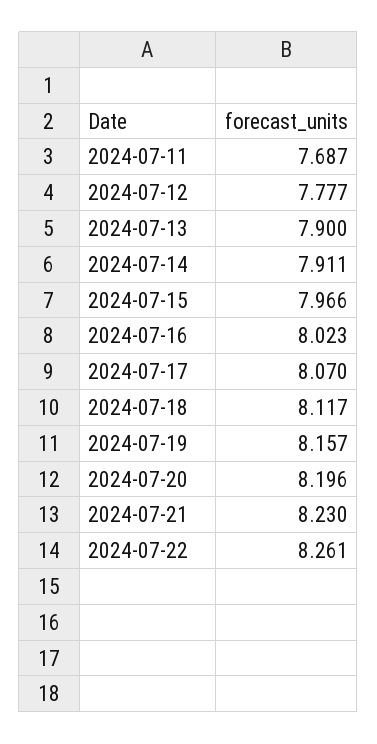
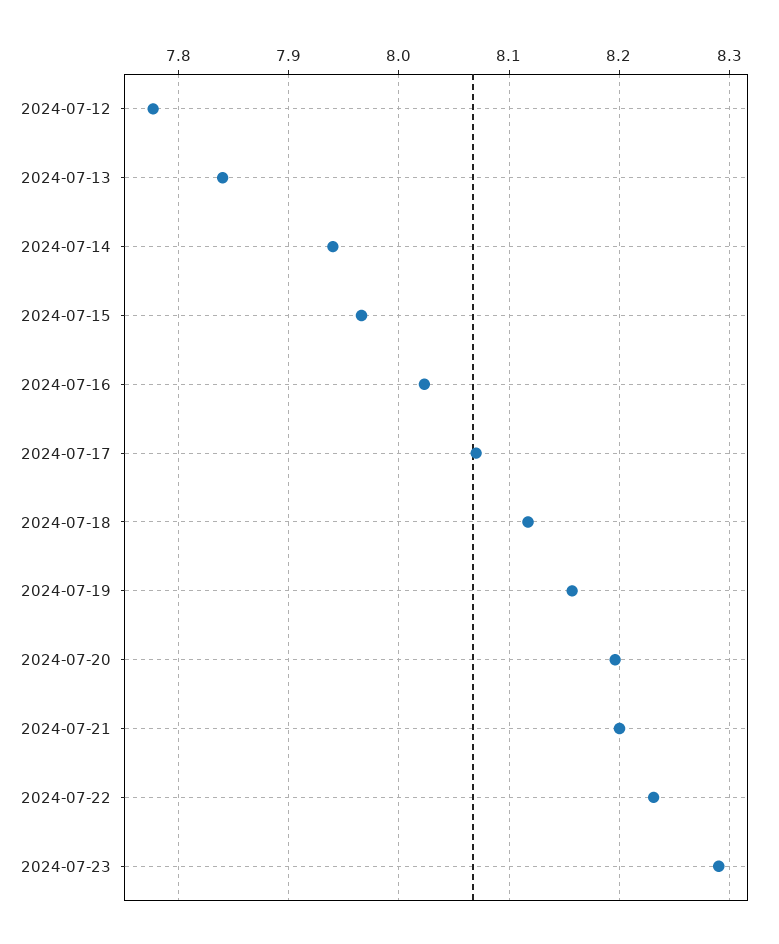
2024-07-11: 7.687 -> none
2024-07-13: 7.9 -> 7.84
2024-07-14: 7.911 -> 7.94
2024-07-21: 8.23 -> 8.2
2024-07-22: 8.261 -> 8.23
2024-07-23: none -> 8.29

